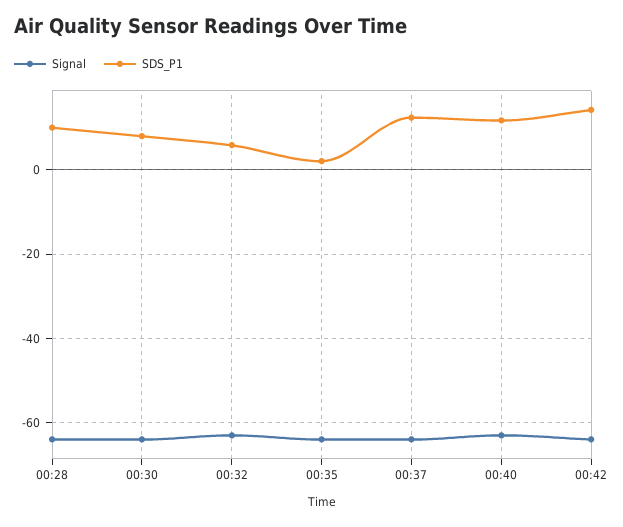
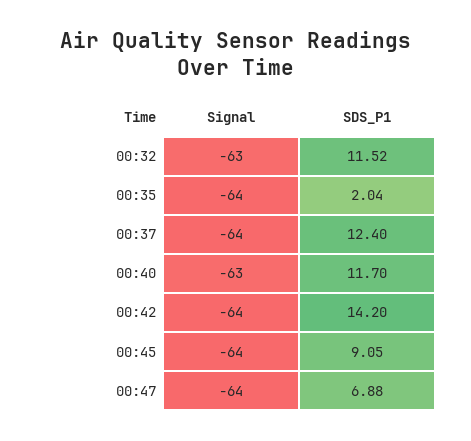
Signal, 00:28: -64 -> none
SDS_P1, 00:28: 10 -> none
Signal, 00:30: -64 -> none
SDS_P1, 00:30: 8 -> none
SDS_P1, 00:32: 6 -> 11.52
Signal, 00:45: none -> -64
SDS_P1, 00:45: none -> 9.05
Signal, 00:47: none -> -64
SDS_P1, 00:47: none -> 6.88

